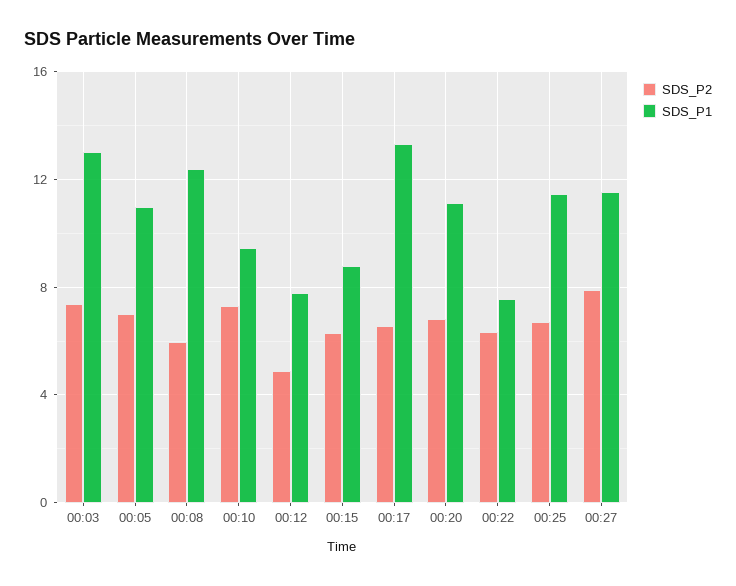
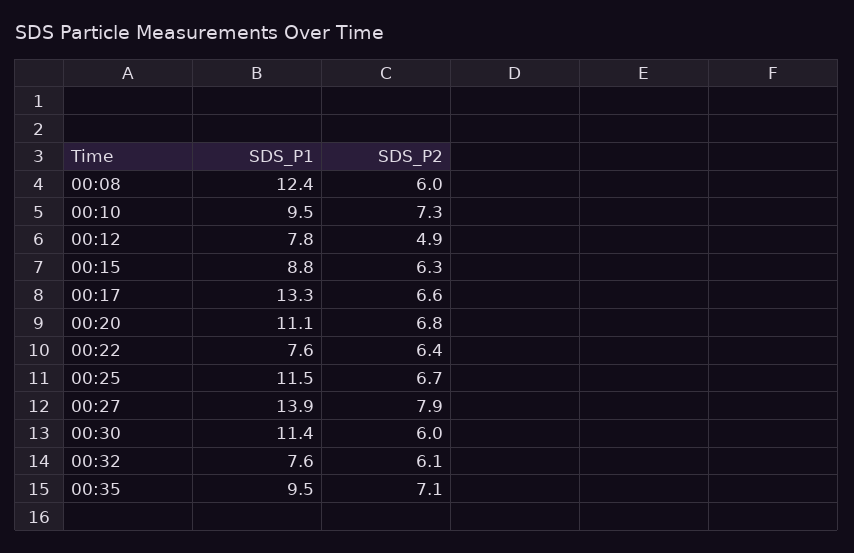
SDS_P2, 00:03: 7.5 -> none
SDS_P1, 00:03: 13 -> none
SDS_P2, 00:05: 7 -> none
SDS_P1, 00:05: 11 -> none
SDS_P1, 00:27: 11.5 -> 13.9
SDS_P1, 00:30: none -> 11.4
SDS_P2, 00:30: none -> 6
SDS_P1, 00:32: none -> 7.6
SDS_P2, 00:32: none -> 6.1
SDS_P1, 00:35: none -> 9.5
SDS_P2, 00:35: none -> 7.1

